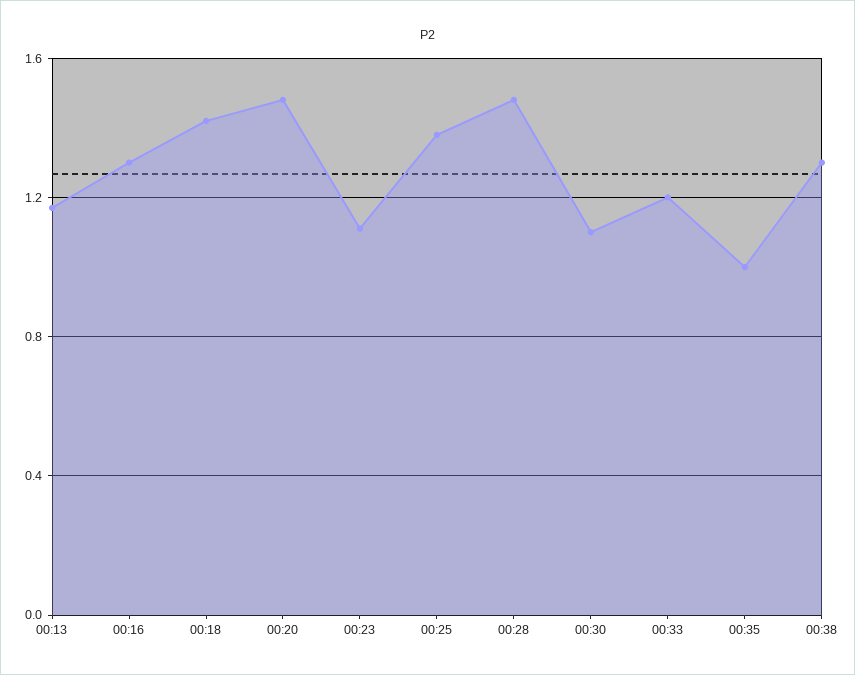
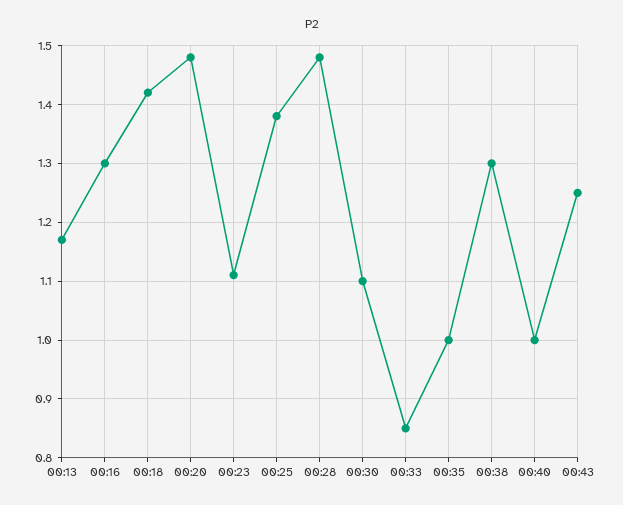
00:33: 1.2 -> 0.85
00:40: none -> 1
00:43: none -> 1.25

